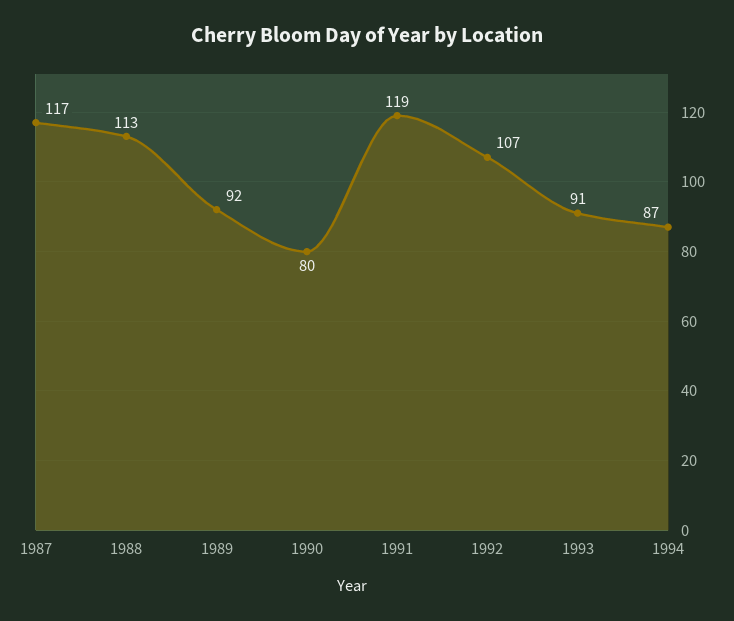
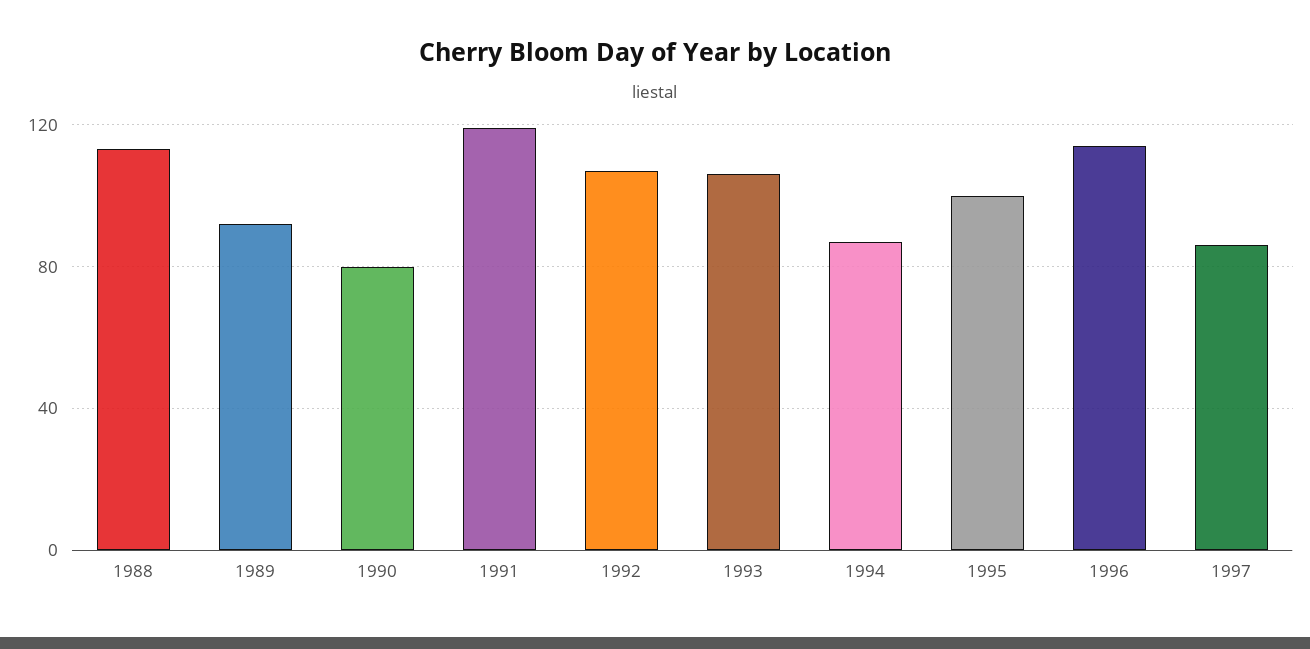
1987: 117 -> none
1993: 91 -> 105
1995: none -> 100
1996: none -> 115
1997: none -> 85

